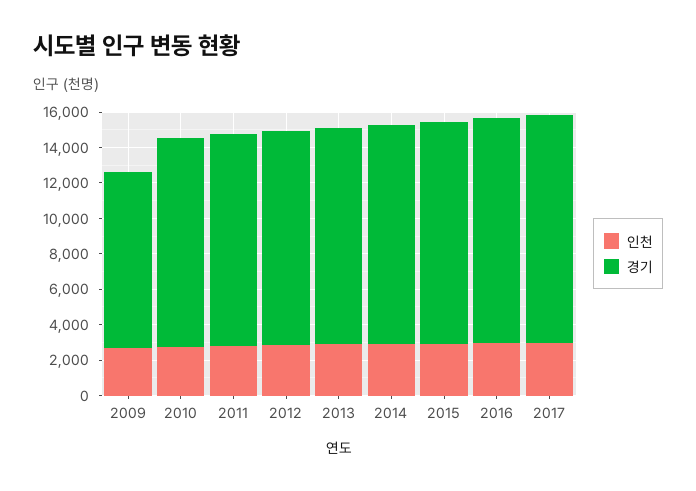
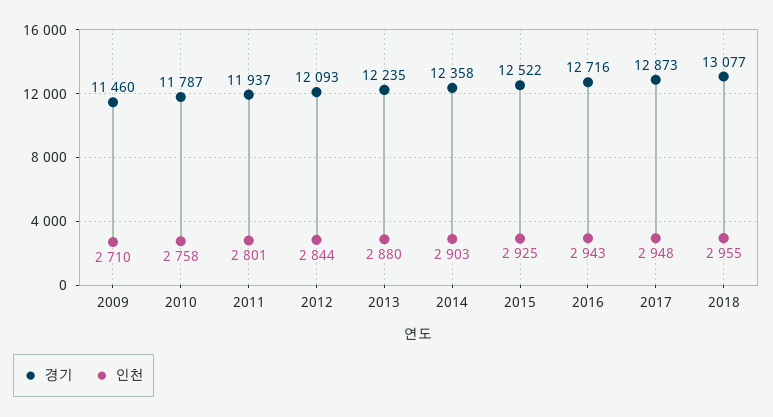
경기, 2009: 10000 -> 11460
경기, 2018: none -> 13077
인천, 2018: none -> 2955

